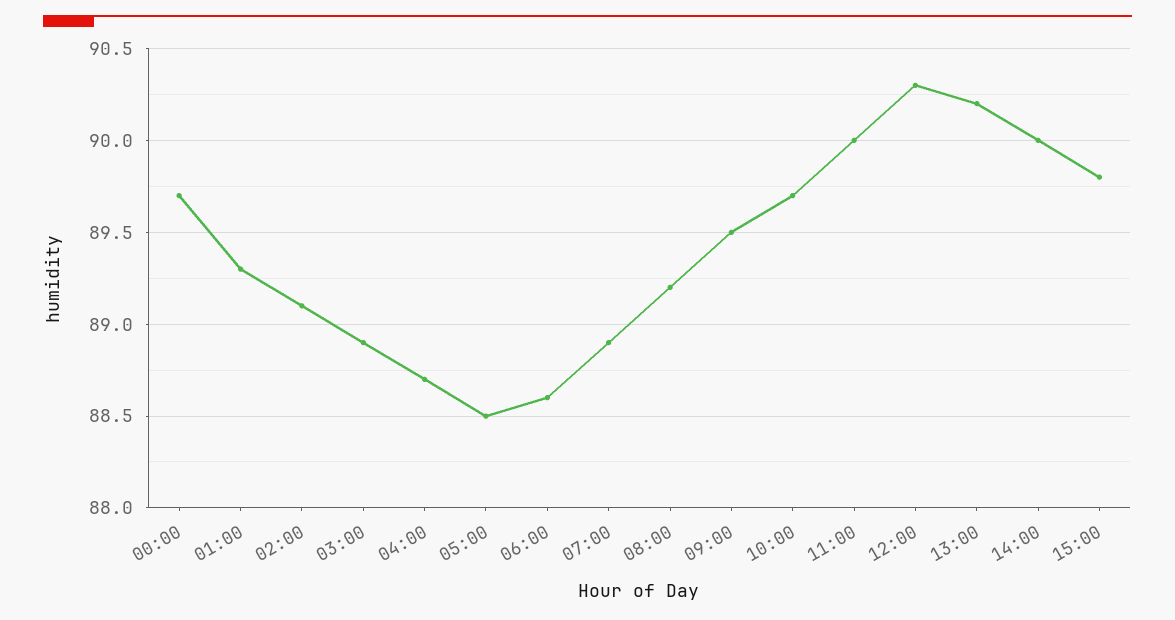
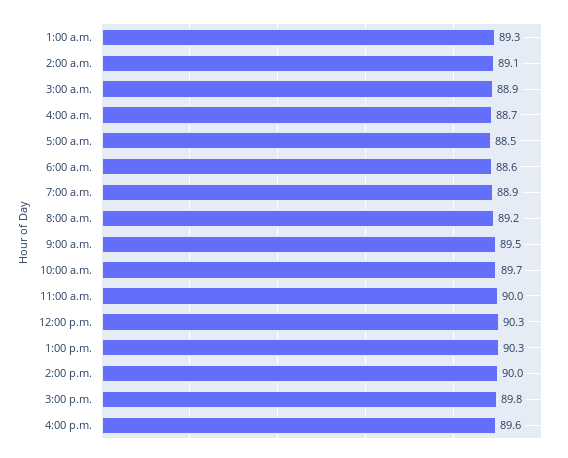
00:00: 89.7 -> none
13:00: 90.2 -> 90.3
4:00 p.m.: none -> 89.6

